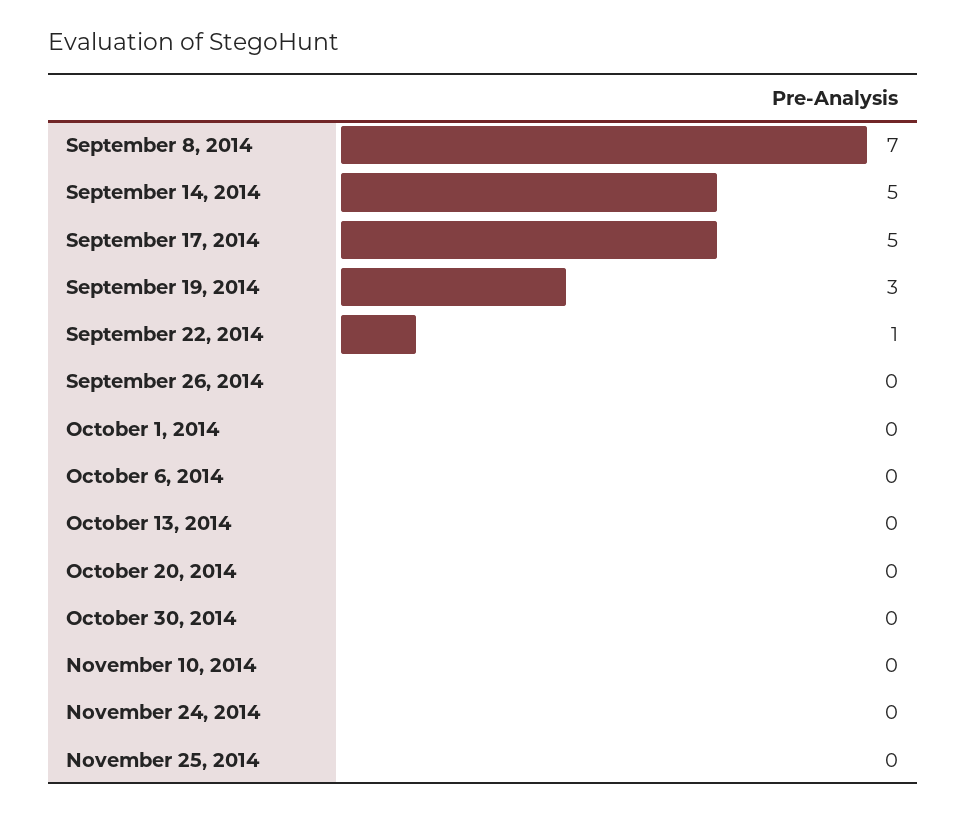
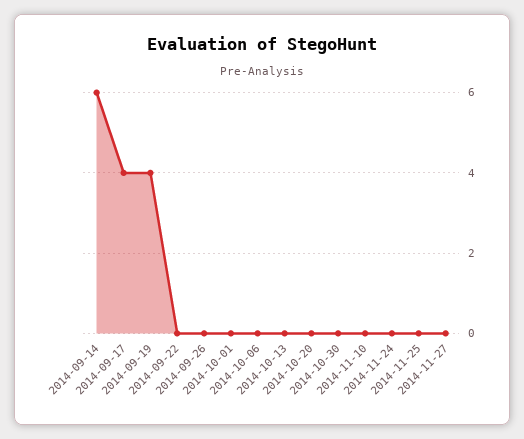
September 8, 2014: 7 -> none
September 14, 2014: 5 -> 6
September 17, 2014: 5 -> 4
September 19, 2014: 3 -> 4
September 22, 2014: 1 -> 0
2014-11-27: none -> 0

